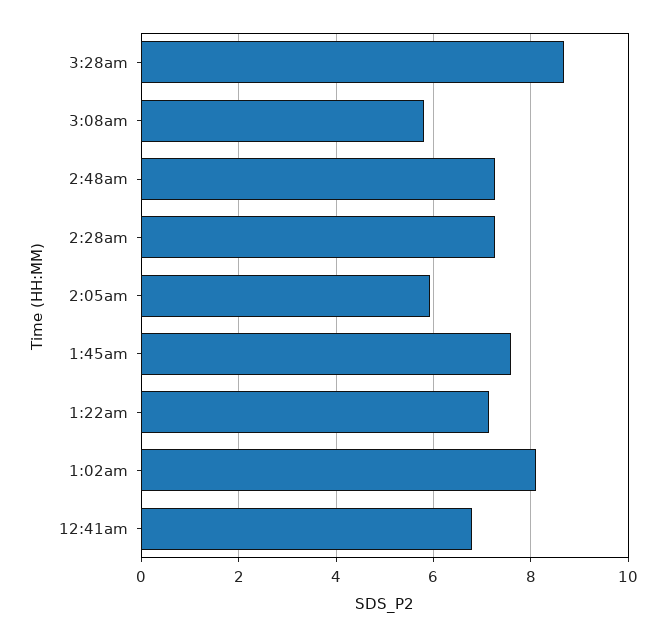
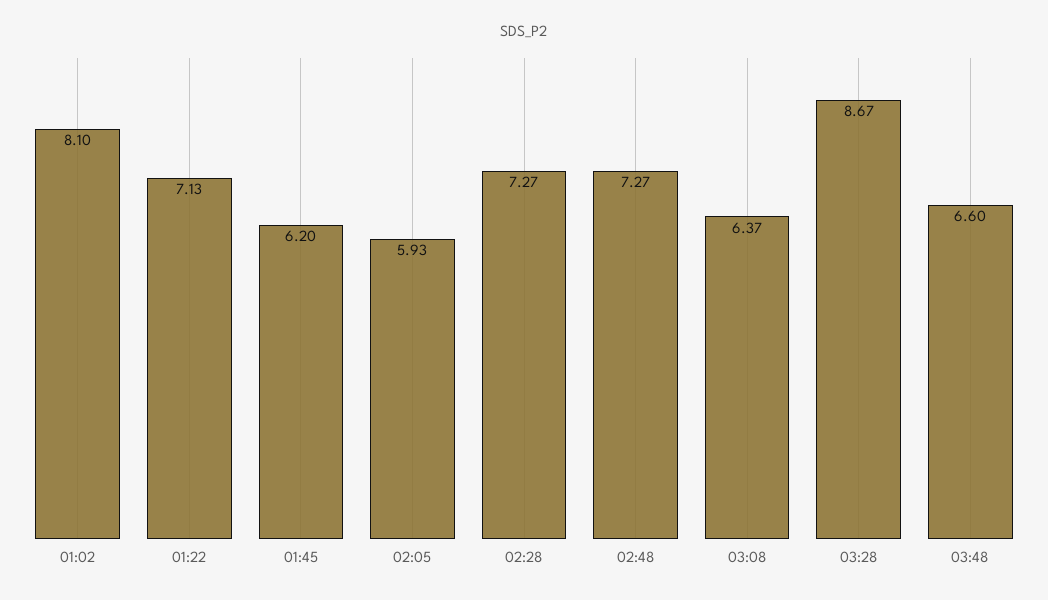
3:08am: 5.8 -> 6.37
1:45am: 7.6 -> 6.2
12:41am: 6.8 -> none
03:48: none -> 6.6

